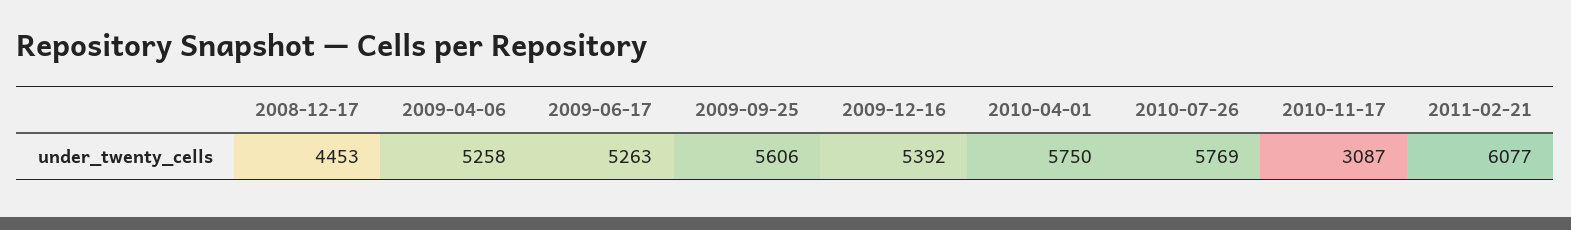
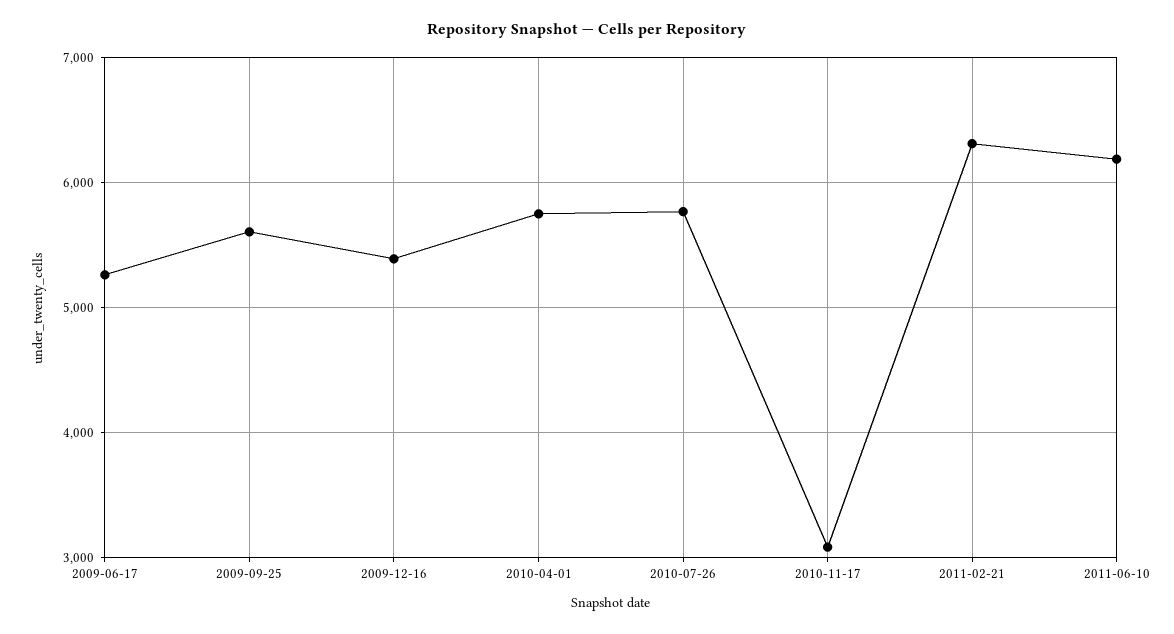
2008-12-17: 4453 -> none
2009-04-06: 5258 -> none
2011-02-21: 6077 -> 6300
2011-06-10: none -> 6200

